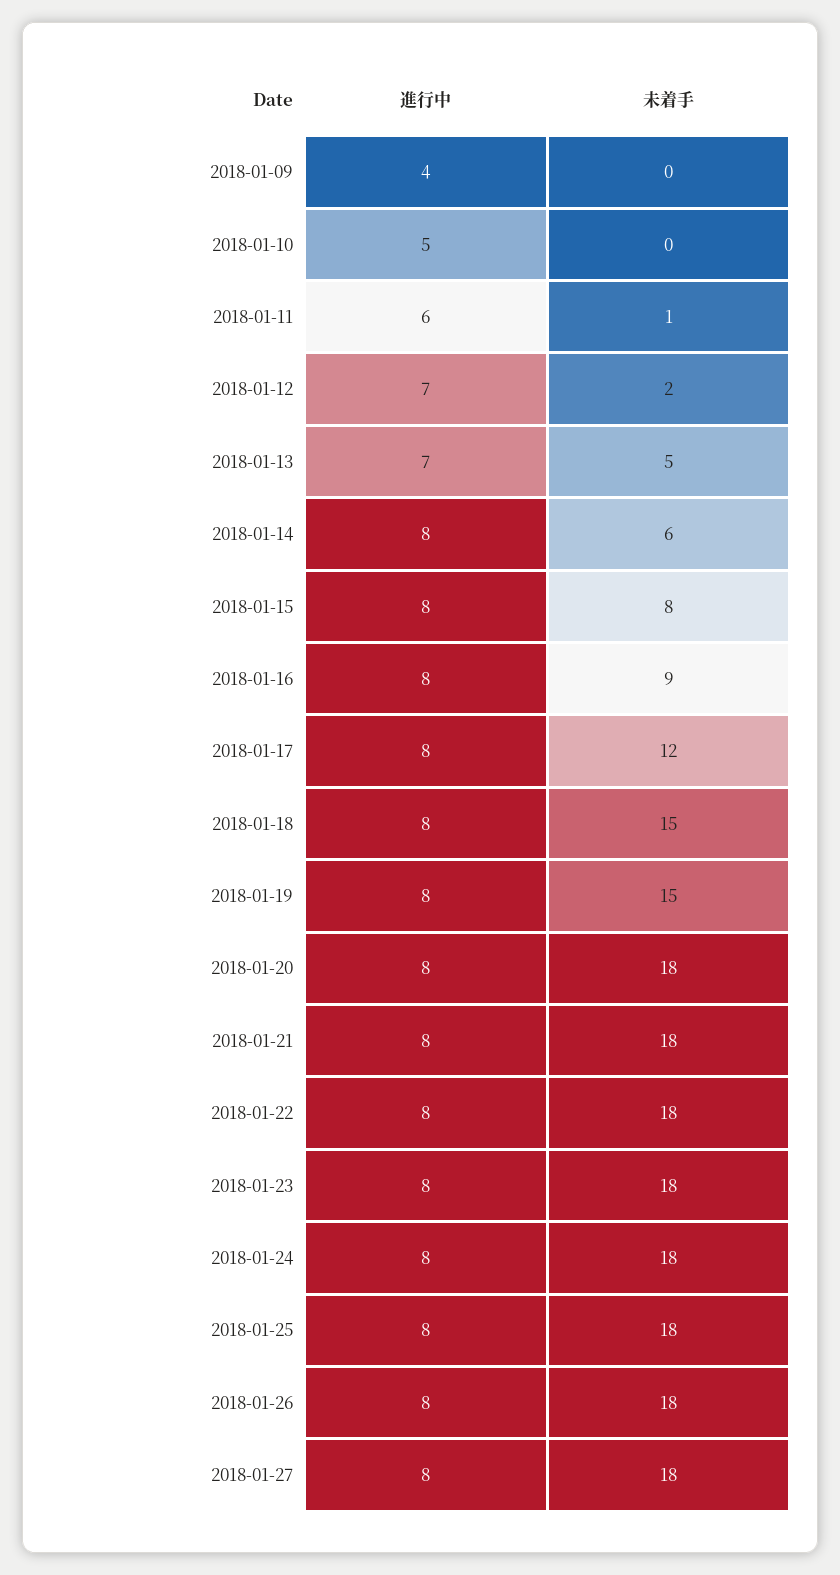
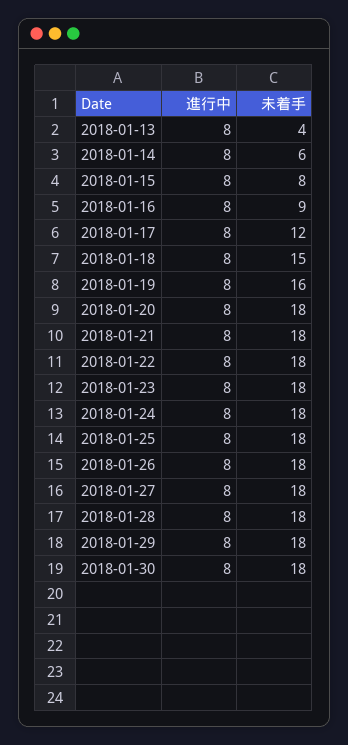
進行中, 2018-01-09: 4 -> none
未着手, 2018-01-09: 0 -> none
進行中, 2018-01-10: 5 -> none
未着手, 2018-01-10: 0 -> none
進行中, 2018-01-11: 6 -> none
未着手, 2018-01-11: 1 -> none
進行中, 2018-01-12: 7 -> none
未着手, 2018-01-12: 2 -> none
進行中, 2018-01-13: 7 -> 8
未着手, 2018-01-13: 5 -> 4
未着手, 2018-01-19: 15 -> 16
進行中, 2018-01-28: none -> 8
未着手, 2018-01-28: none -> 18
進行中, 2018-01-29: none -> 8
未着手, 2018-01-29: none -> 18
進行中, 2018-01-30: none -> 8
未着手, 2018-01-30: none -> 18

